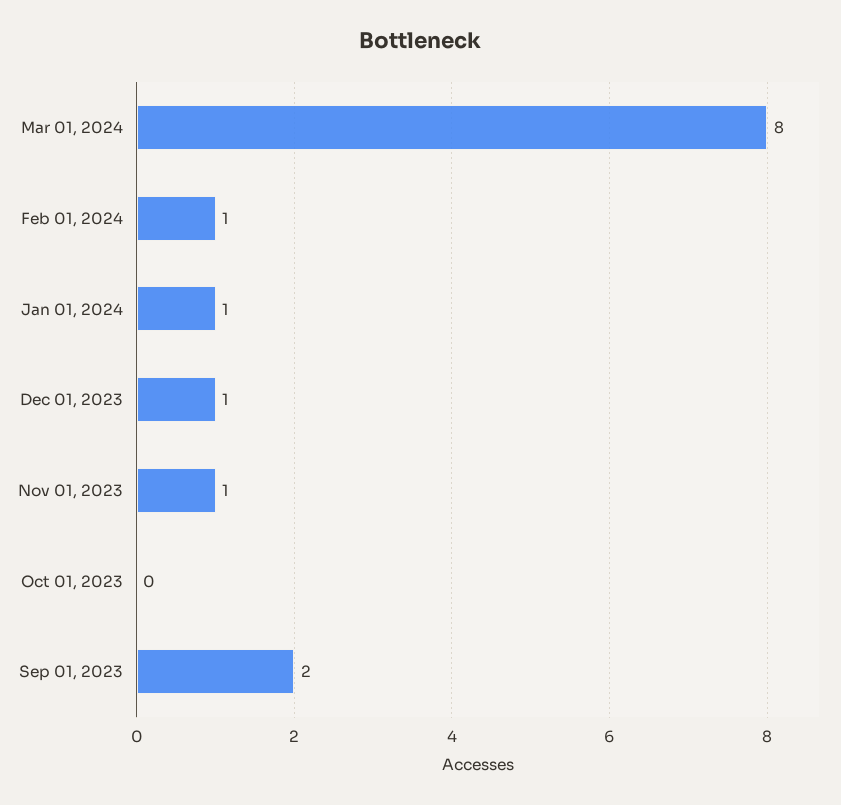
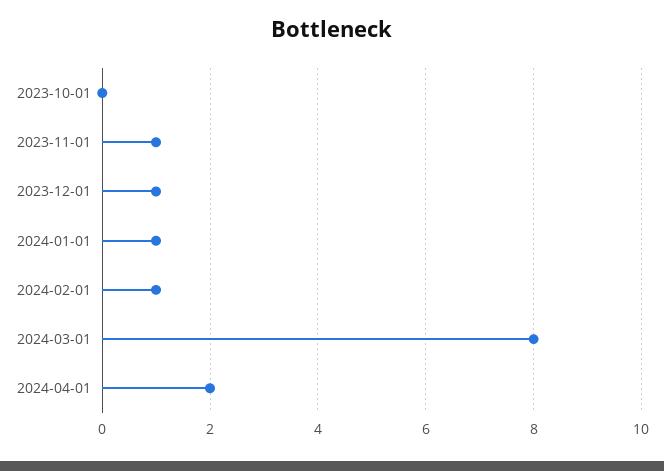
Sep 01, 2023: 2 -> none
2024-04-01: none -> 2

